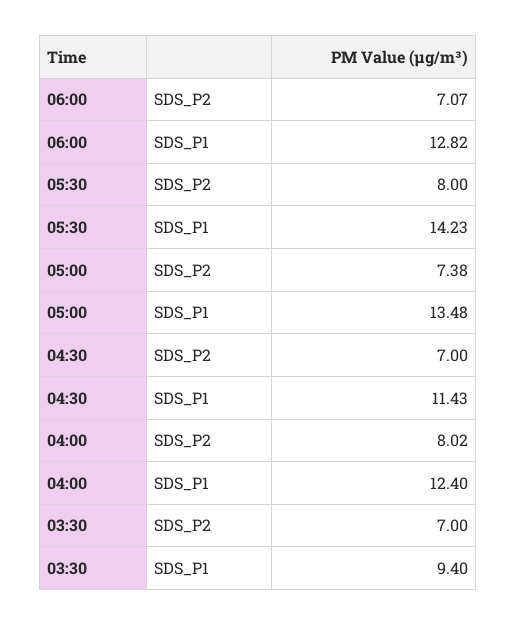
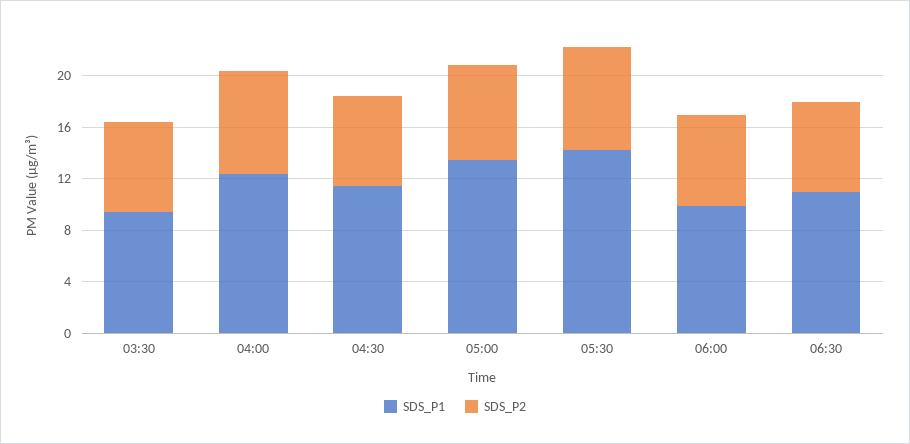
SDS_P1, 06:00: 12.82 -> 10
SDS_P1, 06:30: none -> 11
SDS_P2, 06:30: none -> 7

